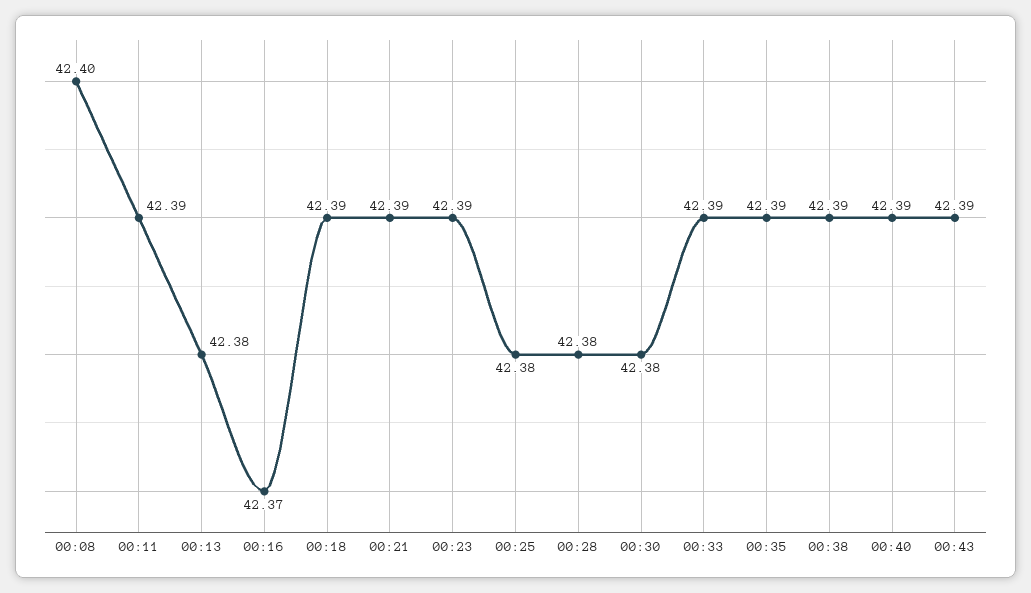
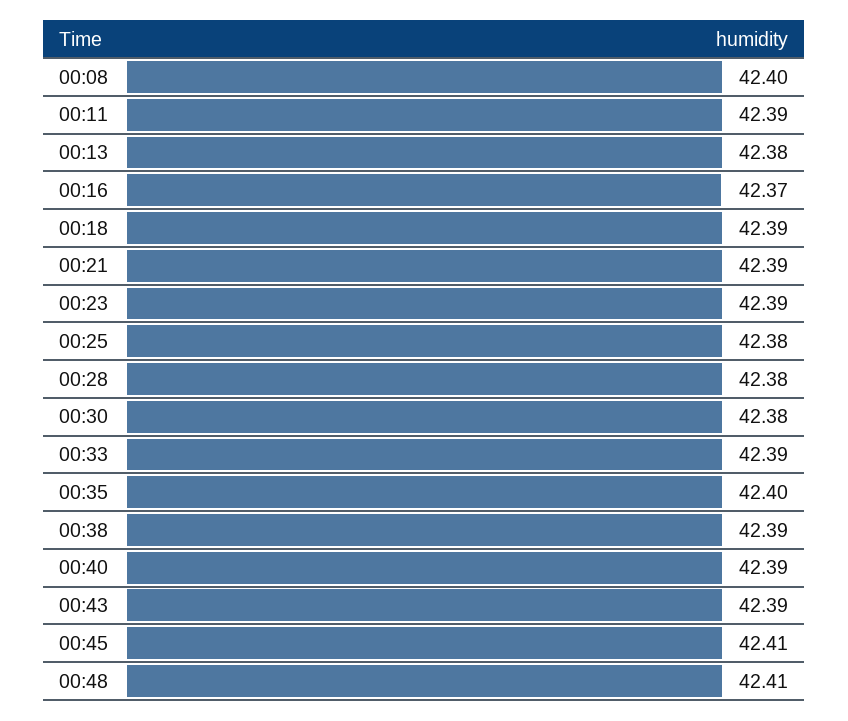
00:35: 42.39 -> 42.4
00:45: none -> 42.41
00:48: none -> 42.41

